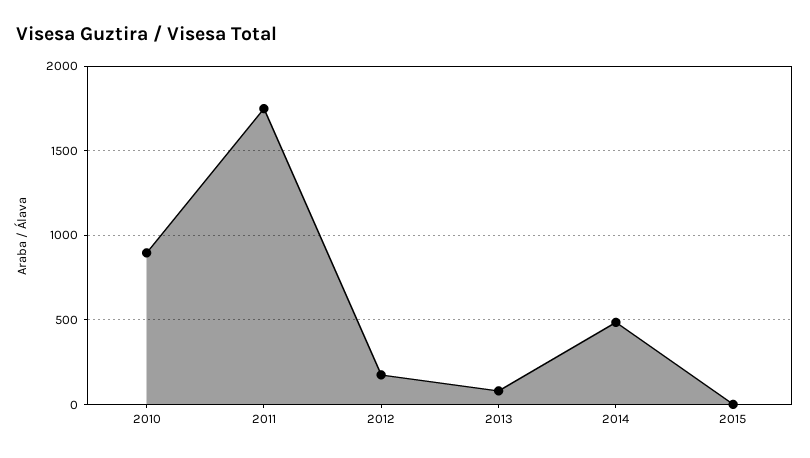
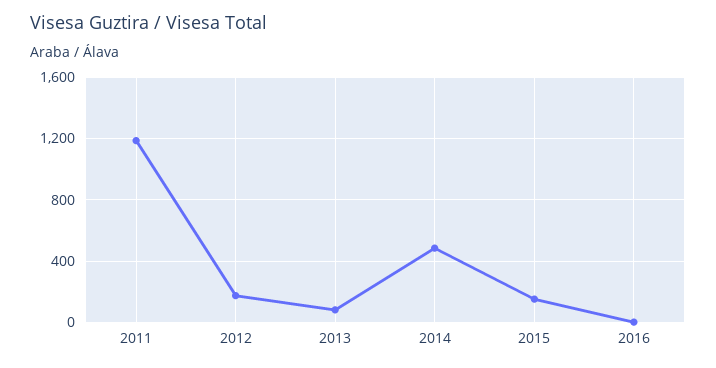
2010: 900 -> none
2011: 1750 -> 1200
2015: 0 -> 150
2016: none -> 0

